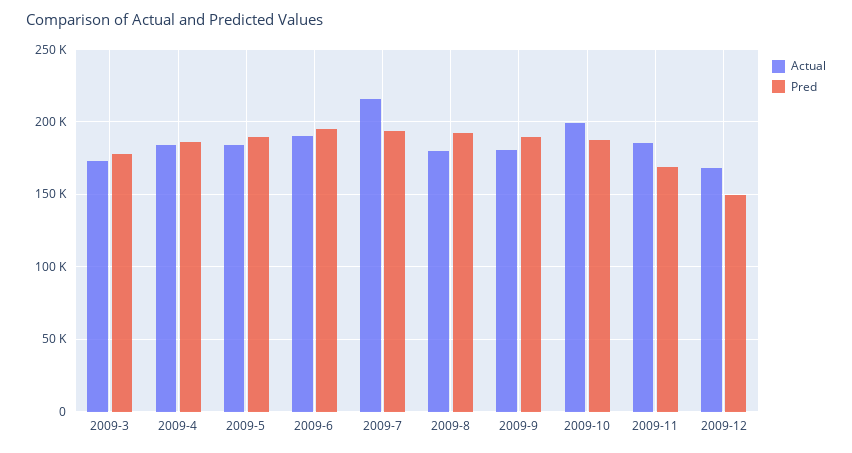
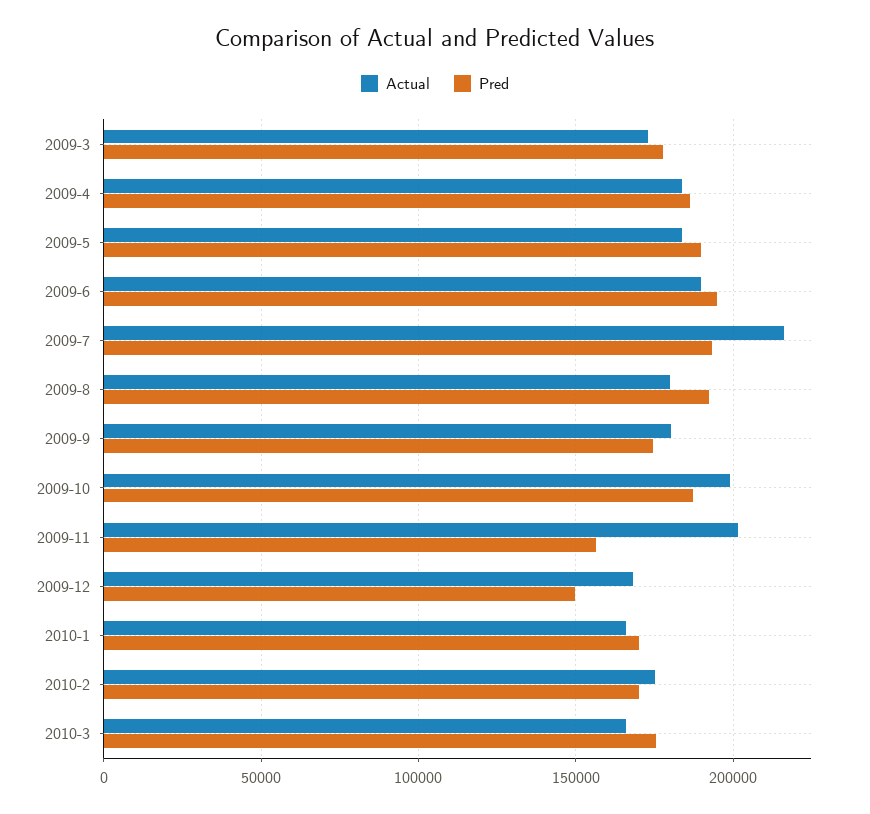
Pred, 2009-9: 190000 -> 175000
Actual, 2009-11: 185000 -> 200000
Pred, 2009-11: 170000 -> 155000
Actual, 2010-1: none -> 165000
Pred, 2010-1: none -> 170000
Actual, 2010-2: none -> 175000
Pred, 2010-2: none -> 170000
Actual, 2010-3: none -> 165000
Pred, 2010-3: none -> 175000

